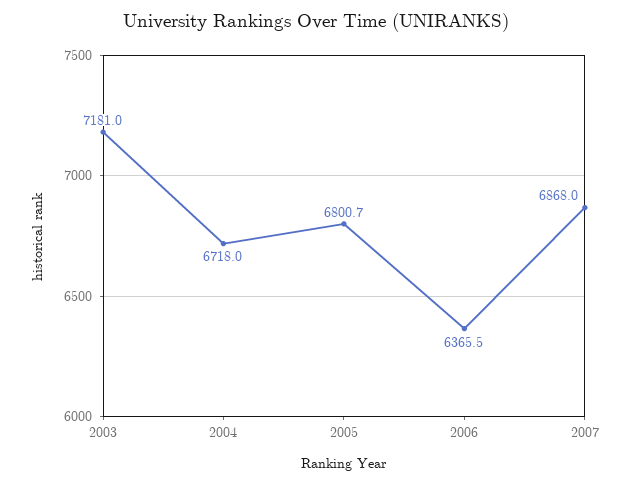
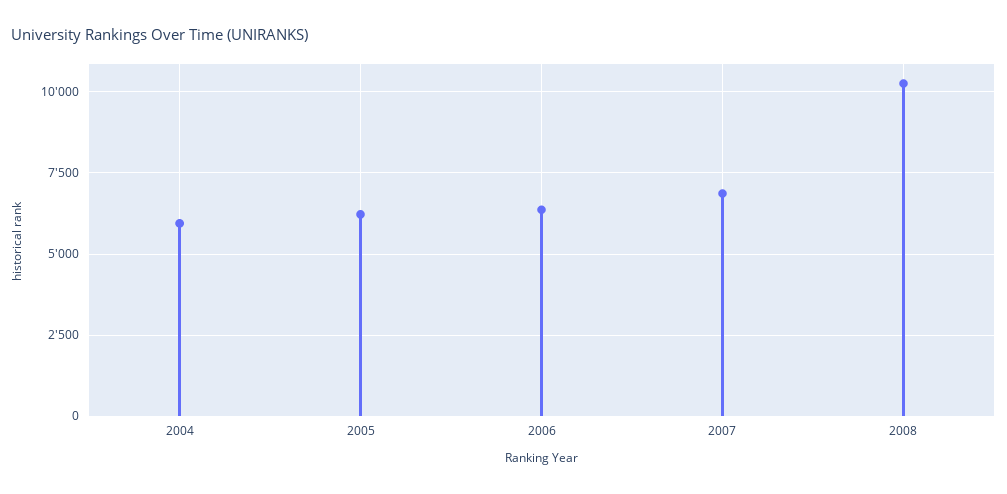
2003: 7181 -> none
2004: 6718 -> 6000
2005: 6800.7 -> 6250
2008: none -> 10250

